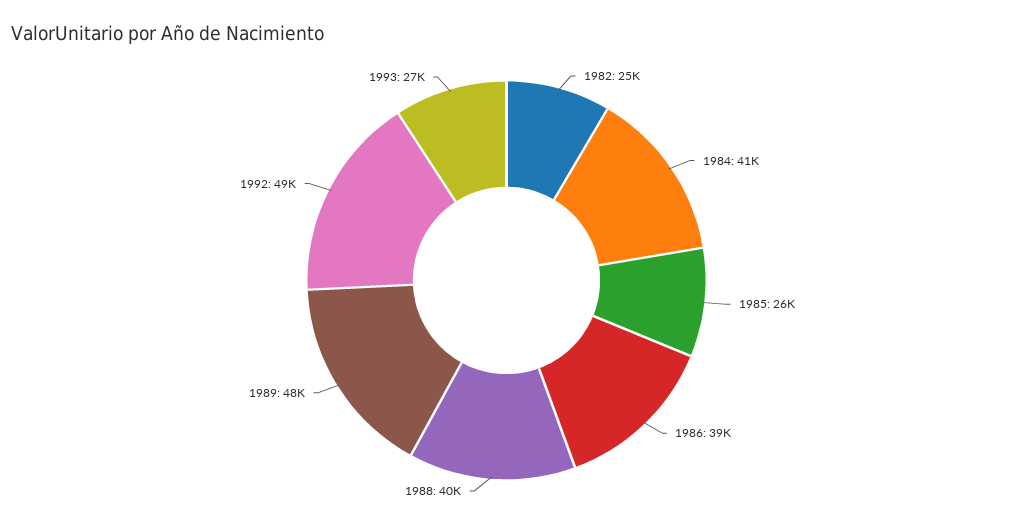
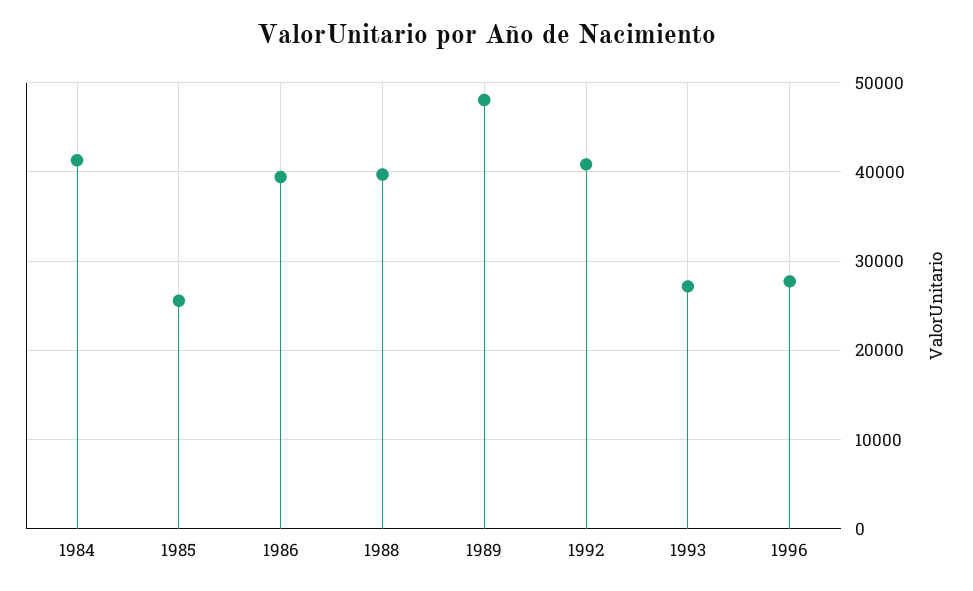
1982: 25000 -> none
1992: 49000 -> 41000
1996: none -> 28000

